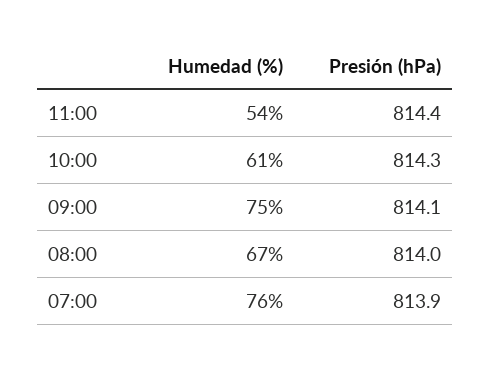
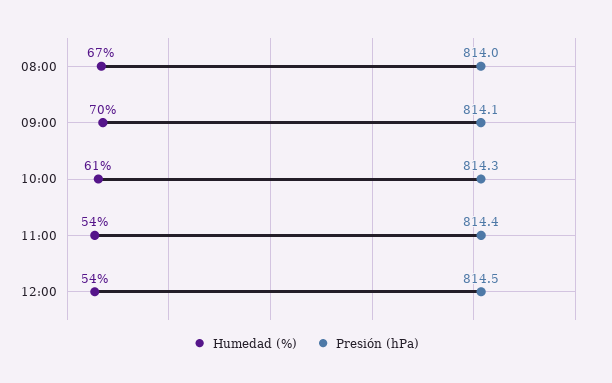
Humedad (%), 09:00: 75 -> 70
Humedad (%), 07:00: 76 -> none
Presión (hPa), 07:00: 813.9 -> none
Humedad (%), 12:00: none -> 54
Presión (hPa), 12:00: none -> 814.5

